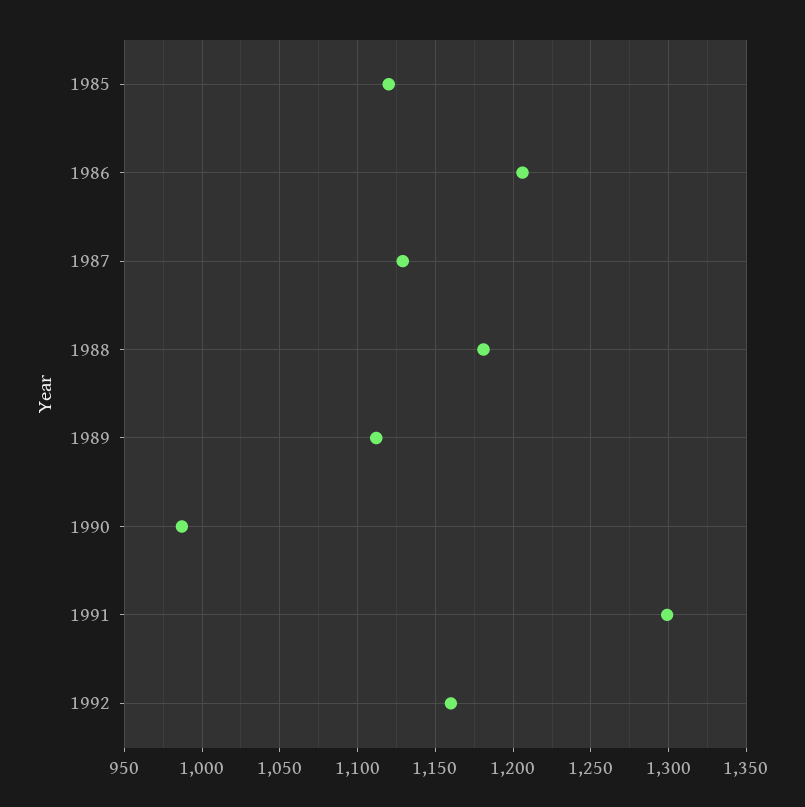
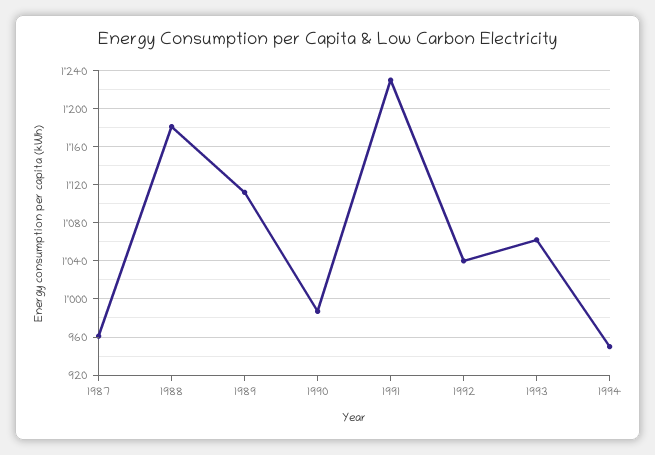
1985: 1120 -> none
1986: 1205 -> none
1987: 1130 -> 960
1991: 1300 -> 1230
1992: 1160 -> 1040
1993: none -> 1060
1994: none -> 950

